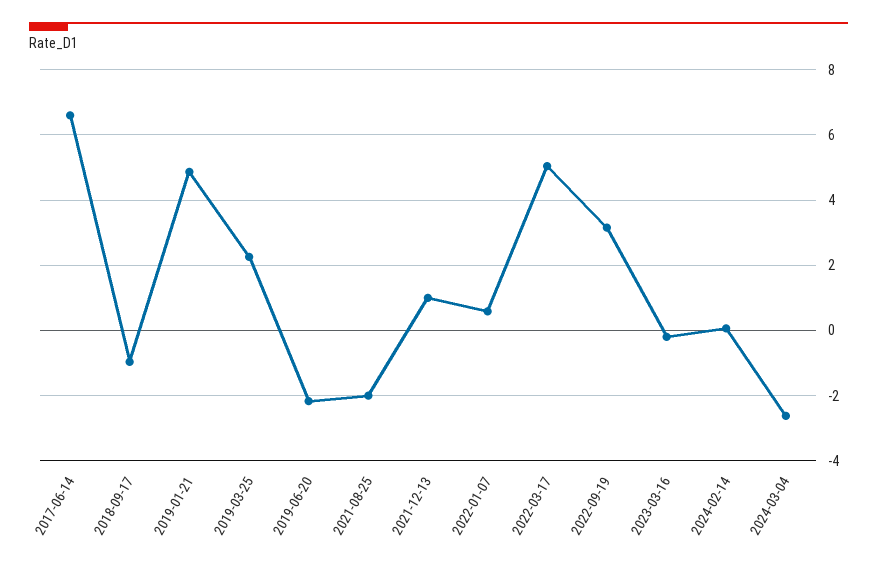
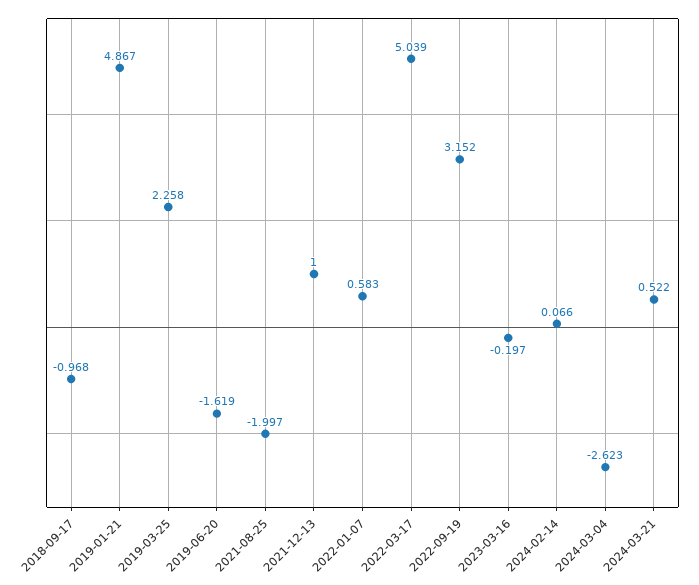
2017-06-14: 6.6 -> none
2019-06-20: -2.2 -> -1.619
2024-03-21: none -> 0.522

